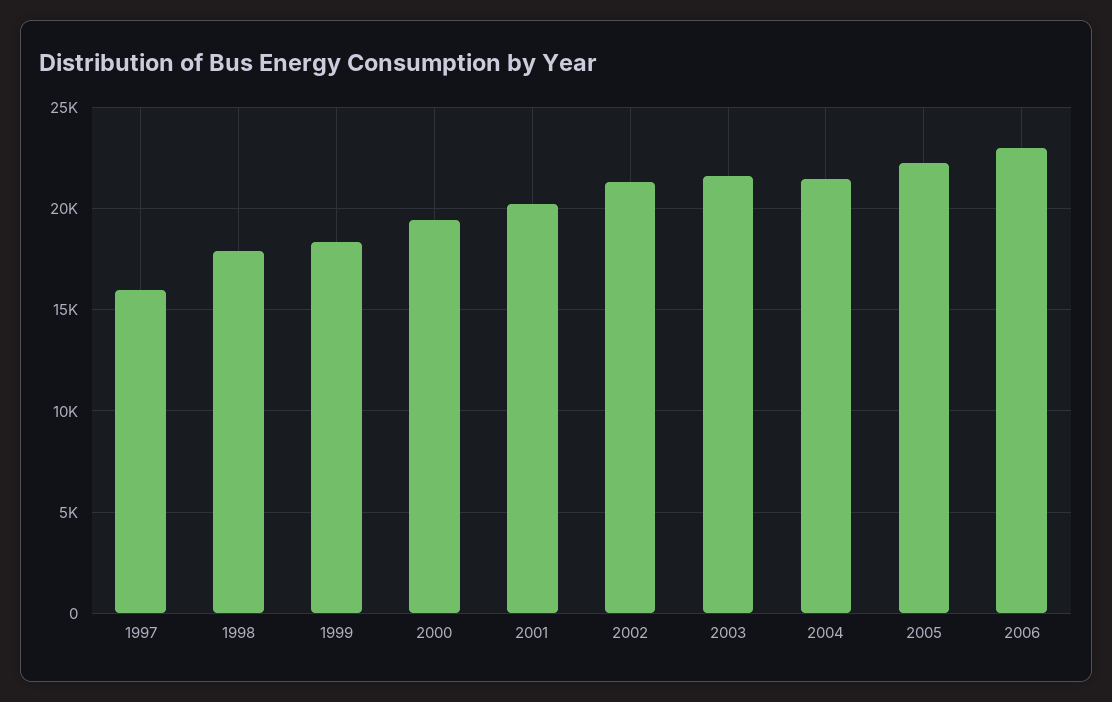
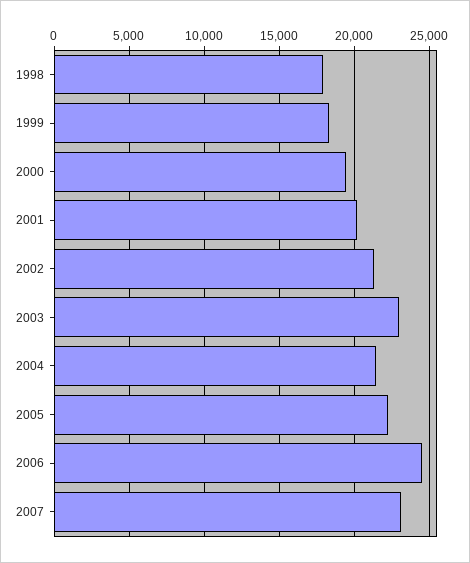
1997: 16000 -> none
2003: 21500 -> 23000
2006: 23000 -> 24500
2007: none -> 23000

